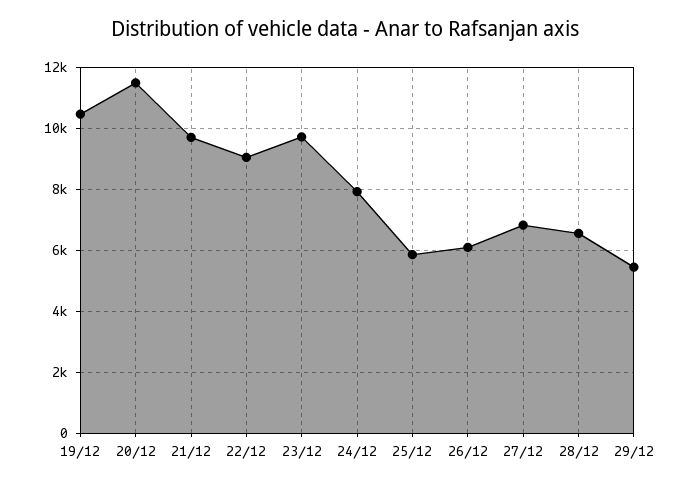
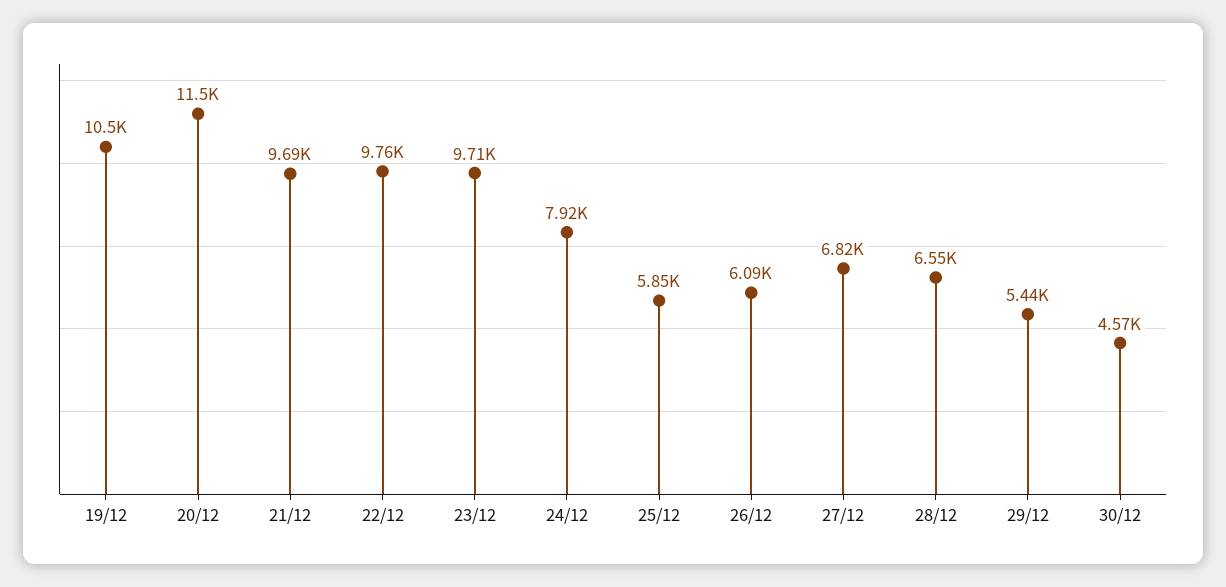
22/12: 9000 -> 9760
30/12: none -> 4570

